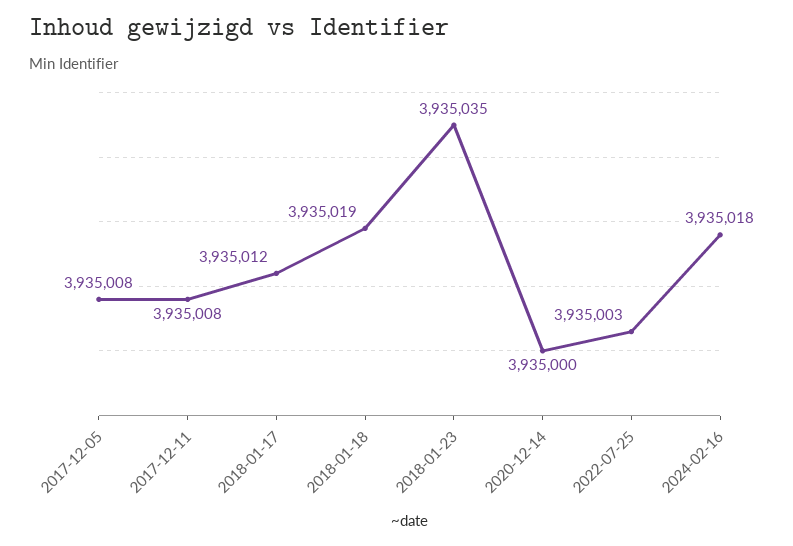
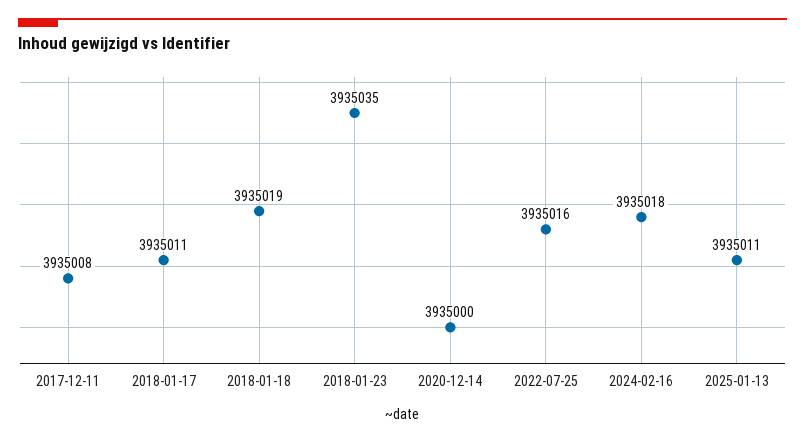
2017-12-05: 3935008 -> none
2018-01-17: 3935012 -> 3935011
2022-07-25: 3935003 -> 3935016
2025-01-13: none -> 3935011

